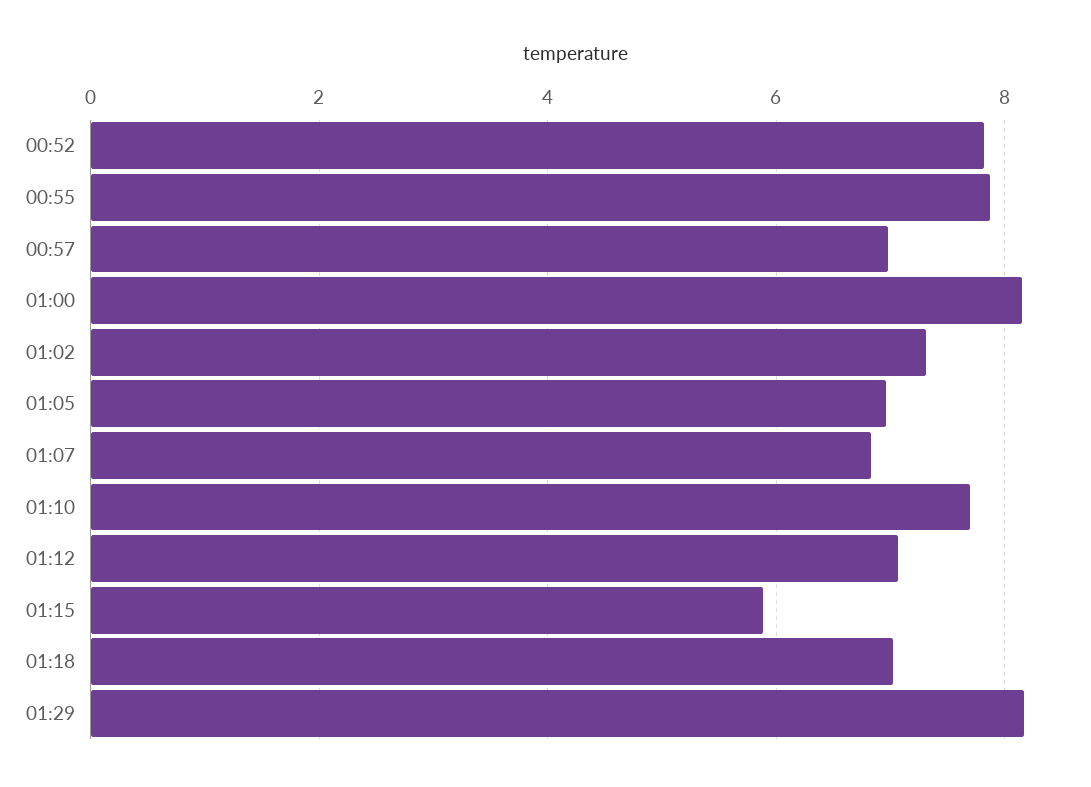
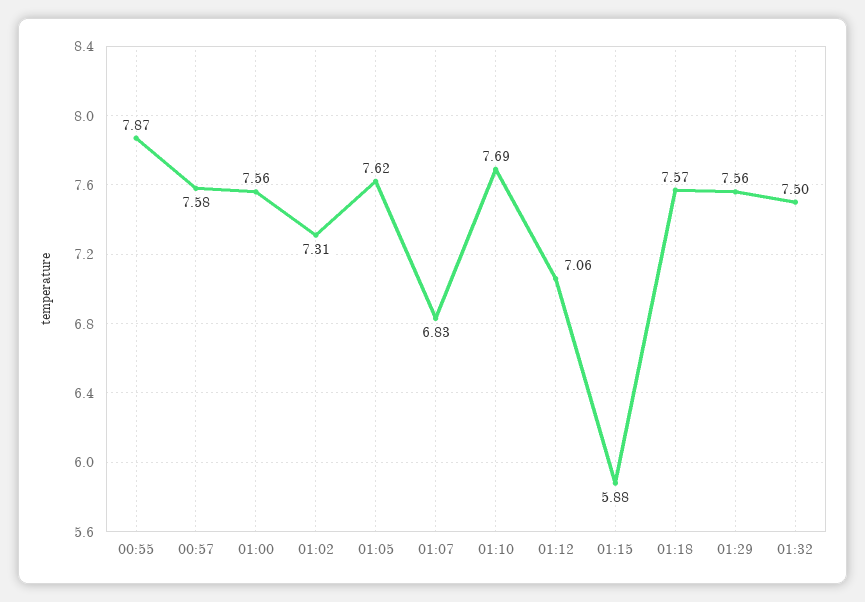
00:52: 7.8 -> none
00:57: 7 -> 7.58
01:00: 8.2 -> 7.56
01:05: 7 -> 7.62
01:18: 7 -> 7.57
01:29: 8.2 -> 7.56
01:32: none -> 7.5

